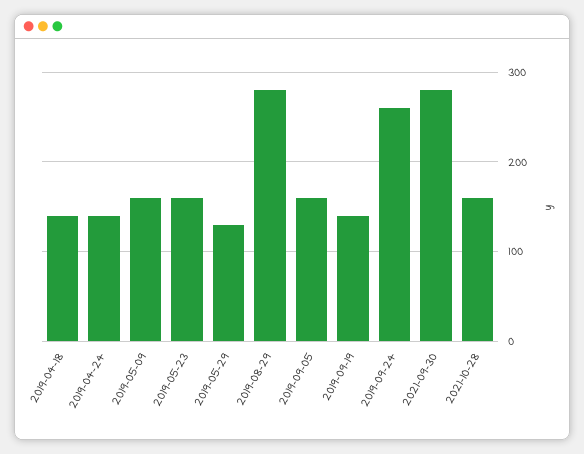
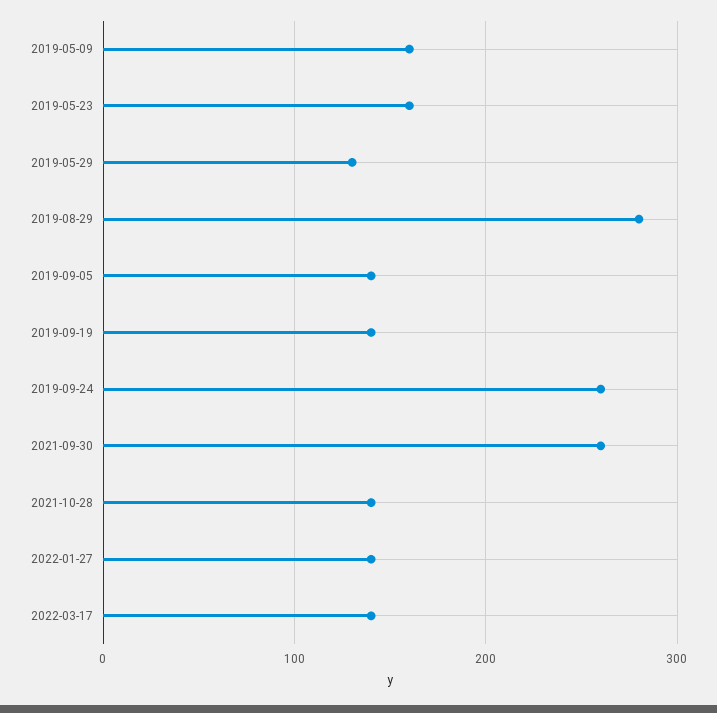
2019-04-18: 140 -> none
2019-04-24: 140 -> none
2019-09-05: 160 -> 140
2021-09-30: 280 -> 260
2021-10-28: 160 -> 140
2022-01-27: none -> 140
2022-03-17: none -> 140

